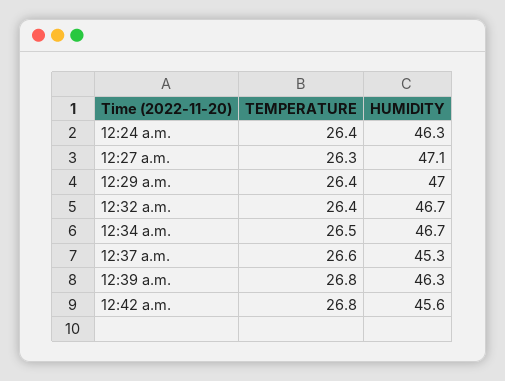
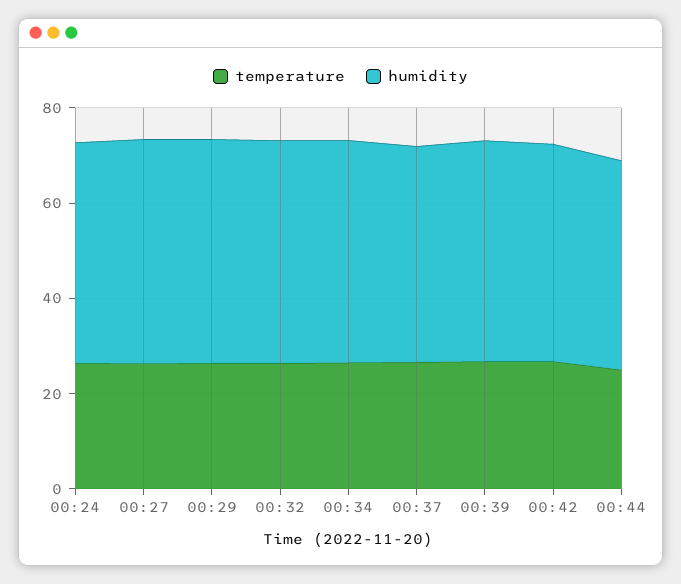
TEMPERATURE, 00:44: none -> 25
HUMIDITY, 00:44: none -> 45

